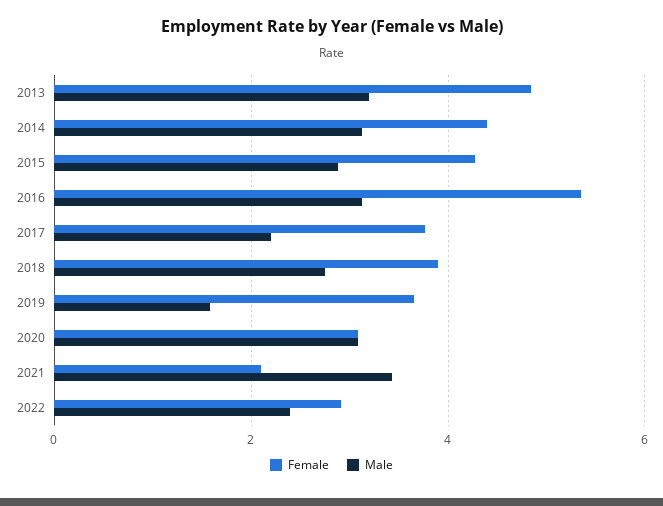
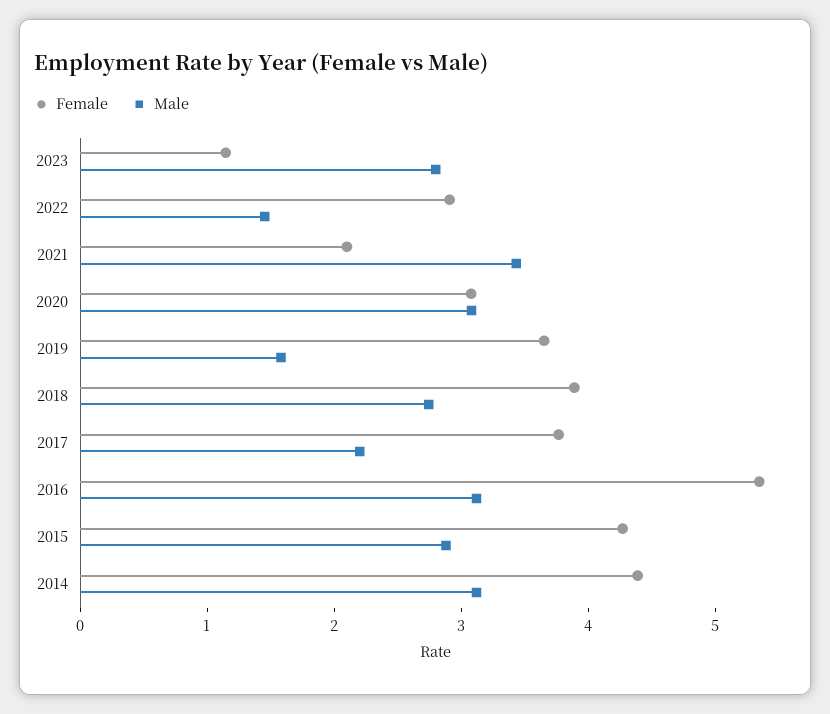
Female, 2013: 4.8 -> none
Male, 2013: 3.2 -> none
Male, 2022: 2.4 -> 1.4
Female, 2023: none -> 1.2
Male, 2023: none -> 2.8

